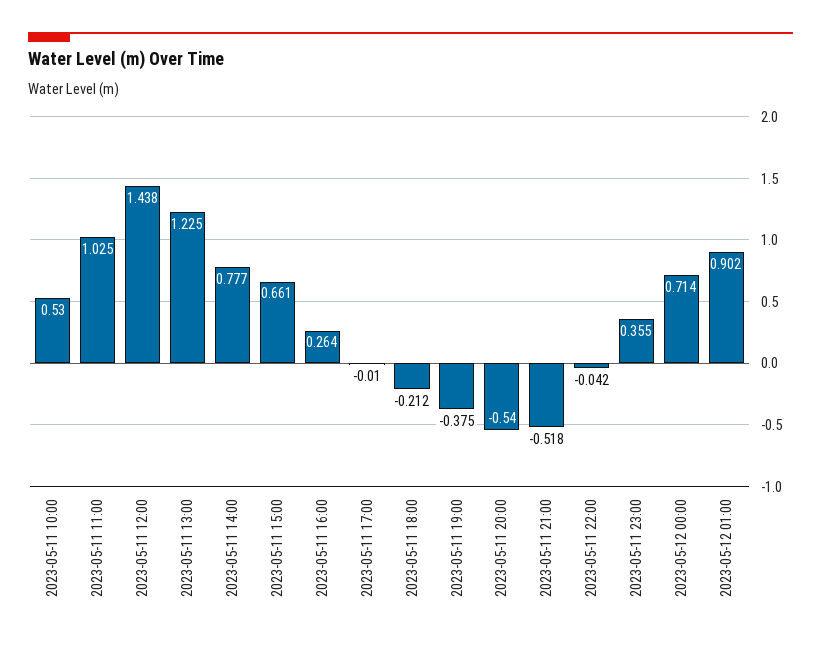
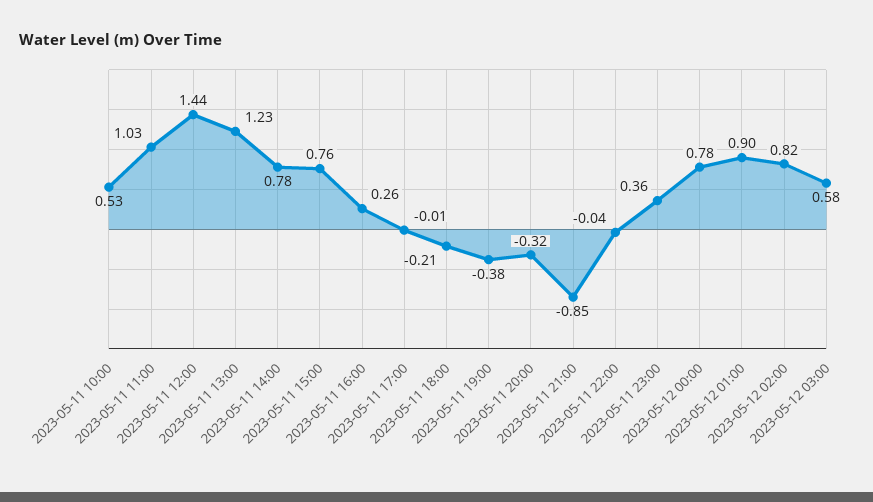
2023-05-11 15:00: 0.661 -> 0.76
2023-05-11 20:00: -0.54 -> -0.32
2023-05-11 21:00: -0.518 -> -0.85
2023-05-12 00:00: 0.714 -> 0.78
2023-05-12 02:00: none -> 0.82
2023-05-12 03:00: none -> 0.58

